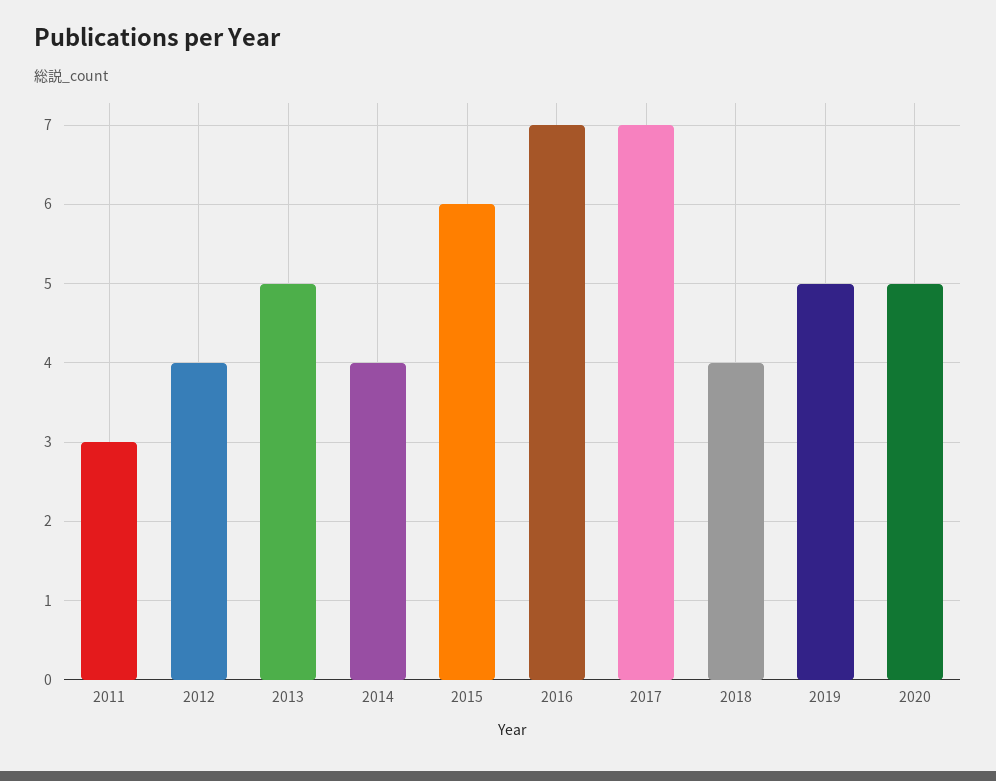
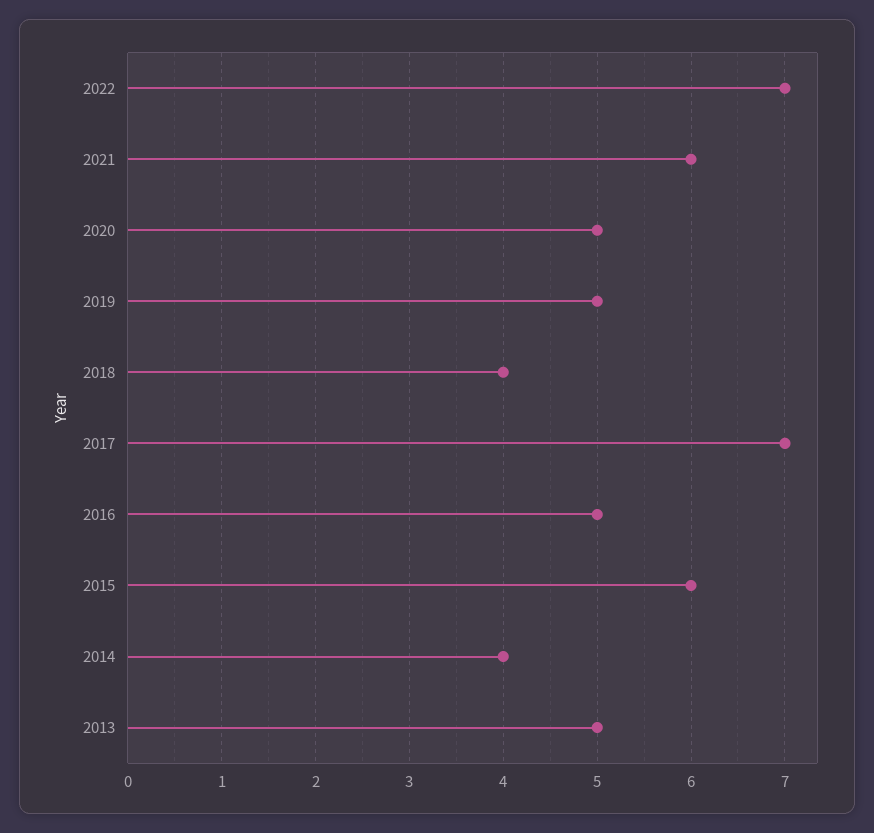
2011: 3 -> none
2012: 4 -> none
2016: 7 -> 5
2022: none -> 7
2021: none -> 6

